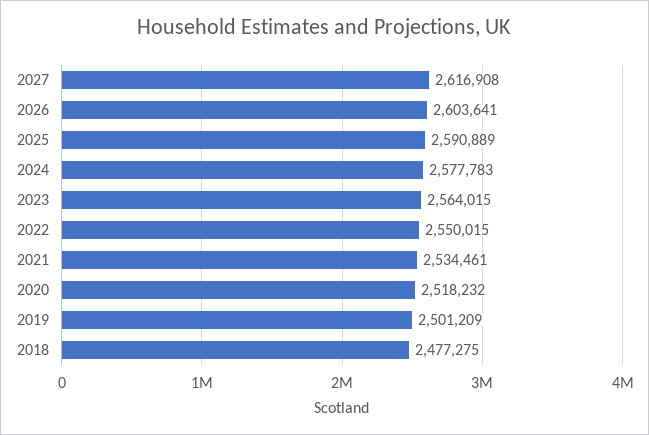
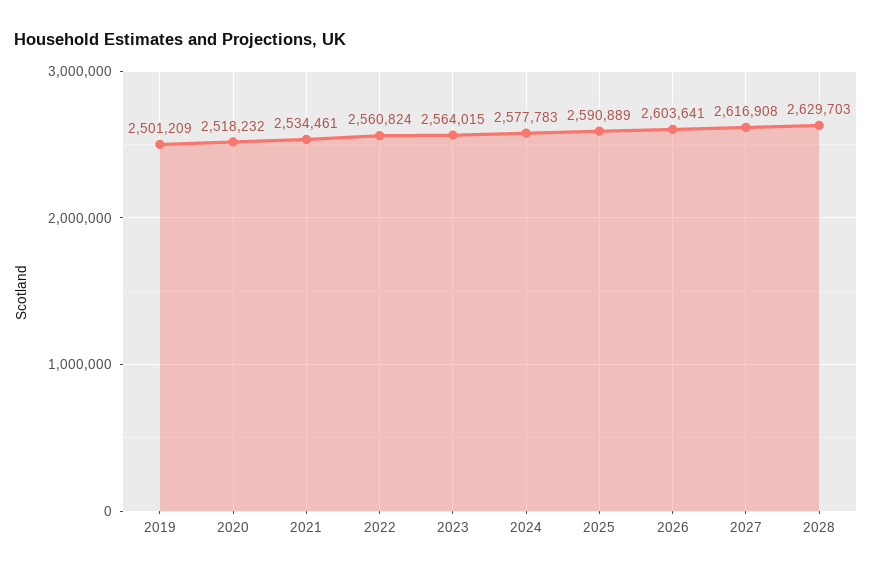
2022: 2550015 -> 2560824
2018: 2477275 -> none
2028: none -> 2629703

